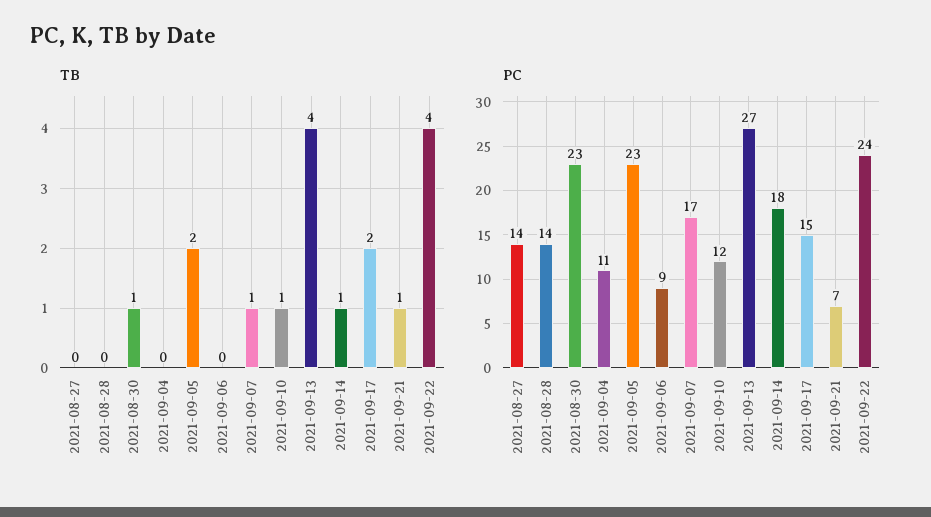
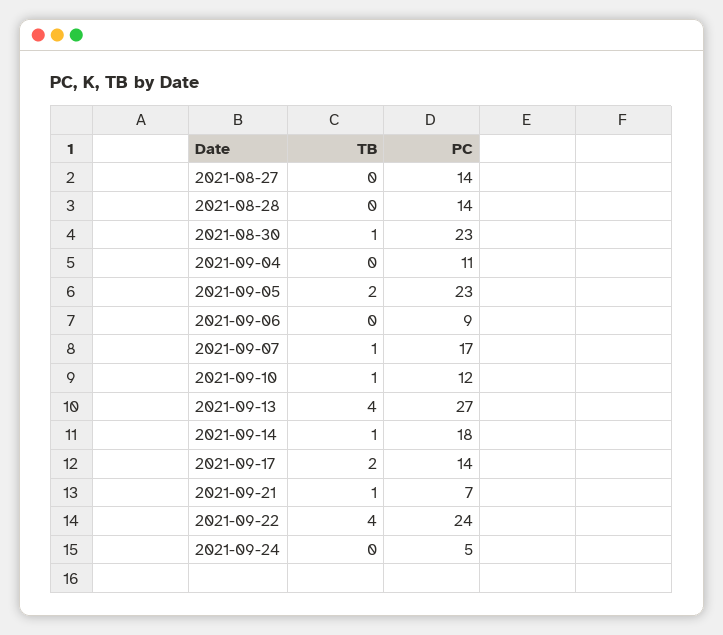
PC, 2021-09-17: 15 -> 14
TB, 2021-09-24: none -> 0
PC, 2021-09-24: none -> 5

